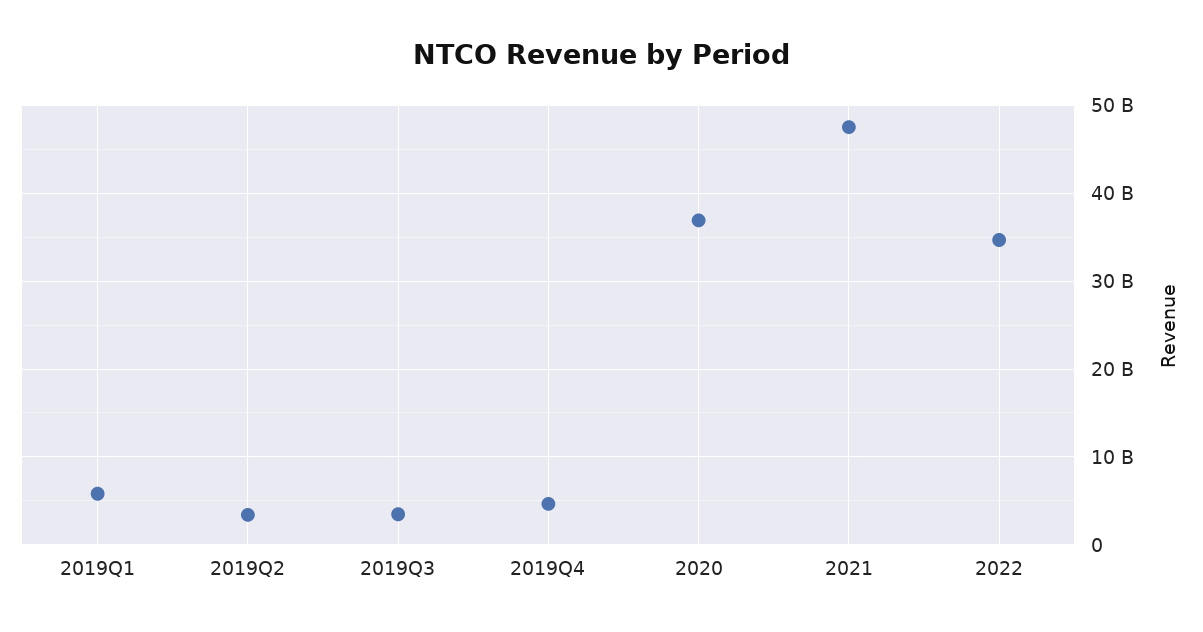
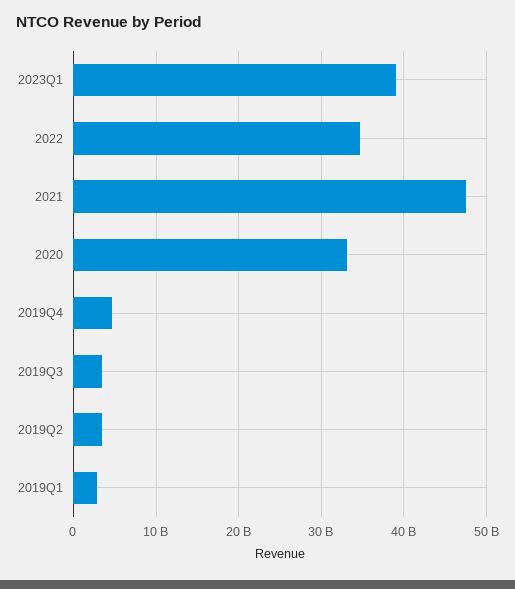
2019Q1: 6000000000 -> 3000000000
2020: 37000000000 -> 33000000000
2023Q1: none -> 39000000000

